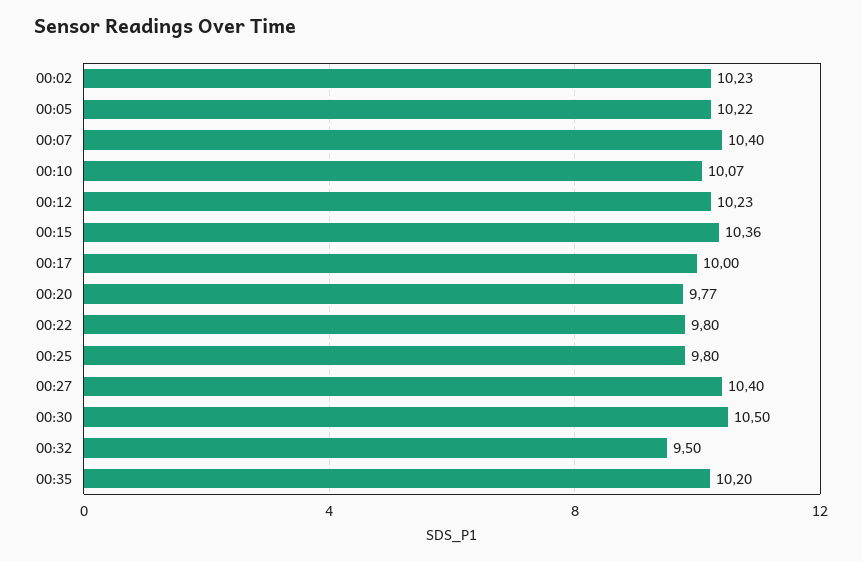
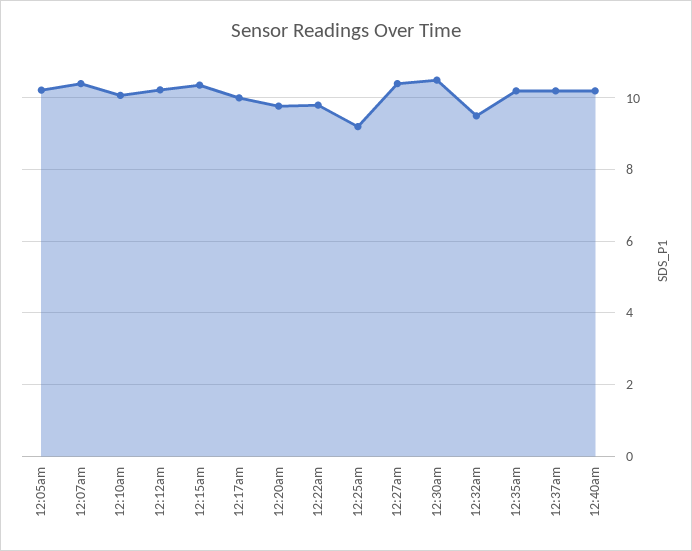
00:02: 10.23 -> none
00:25: 9.8 -> 9.2
12:37am: none -> 10.2
12:40am: none -> 10.2

